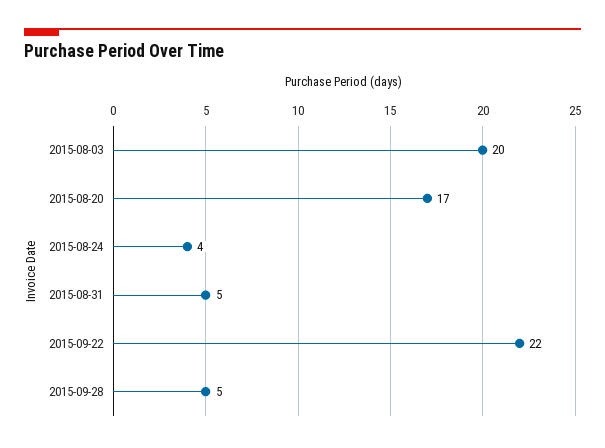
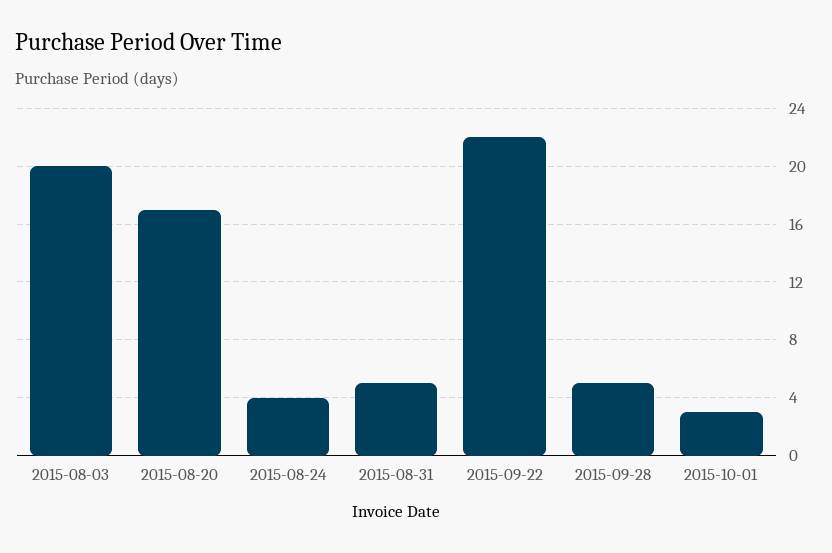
2015-10-01: none -> 3

